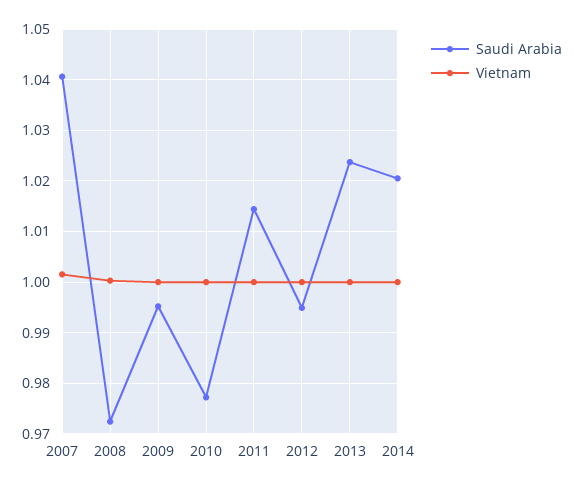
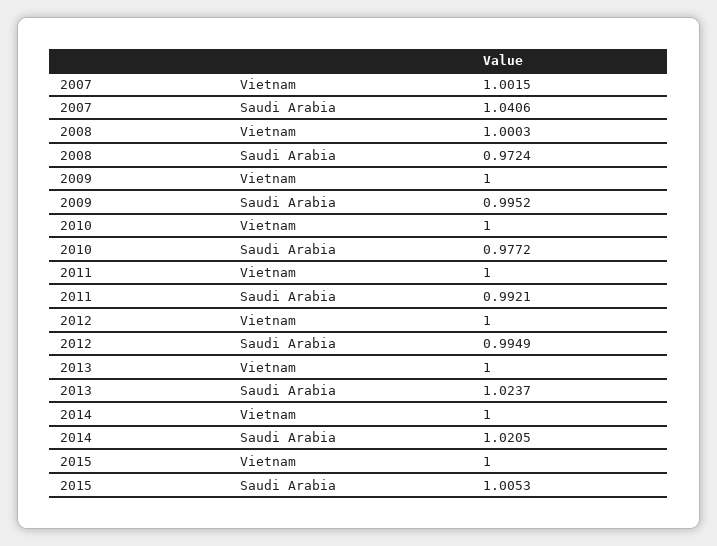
Saudi Arabia, 2011: 1.014 -> 0.9921
Vietnam, 2015: none -> 1
Saudi Arabia, 2015: none -> 1.0053

